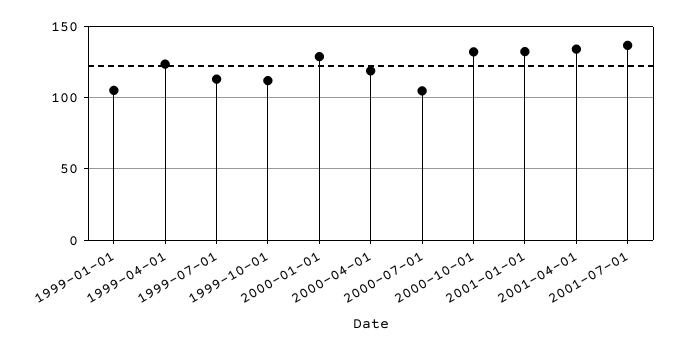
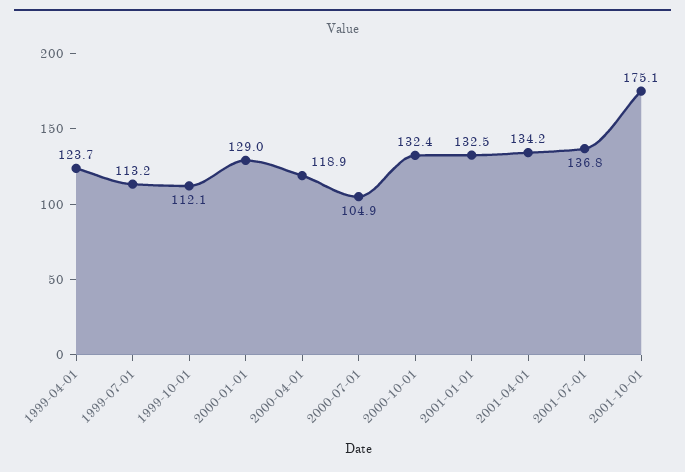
1999-01-01: 105 -> none
2001-10-01: none -> 175.1

